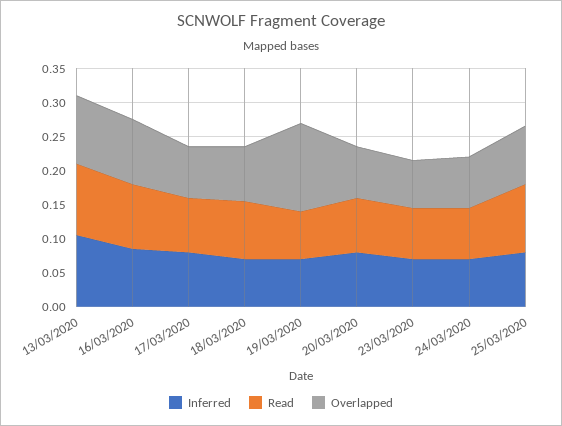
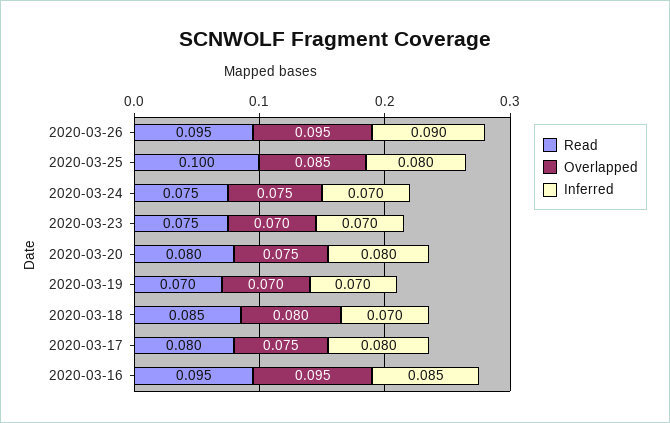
Inferred, 13/03/2020: 0.1 -> none
Read, 13/03/2020: 0.1 -> none
Overlapped, 13/03/2020: 0.1 -> none
Overlapped, 19/03/2020: 0.125 -> 0.07
Read, 2020-03-26: none -> 0.095
Overlapped, 2020-03-26: none -> 0.095
Inferred, 2020-03-26: none -> 0.09

